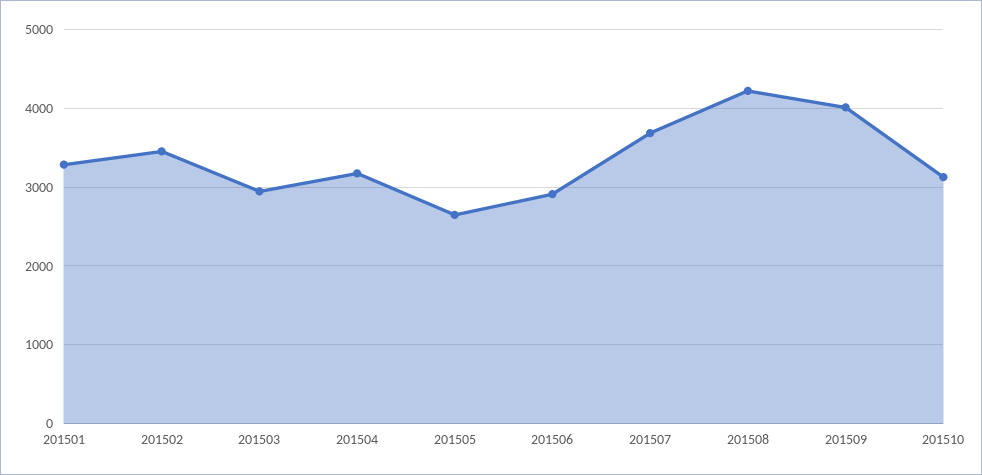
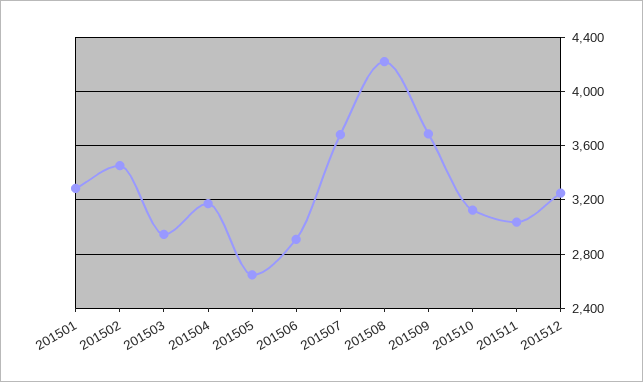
201509: 4000 -> 3700
201511: none -> 3050
201512: none -> 3250

